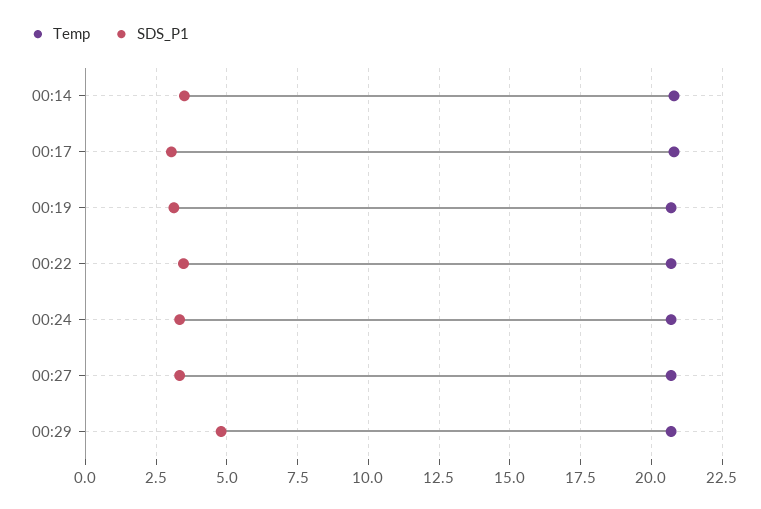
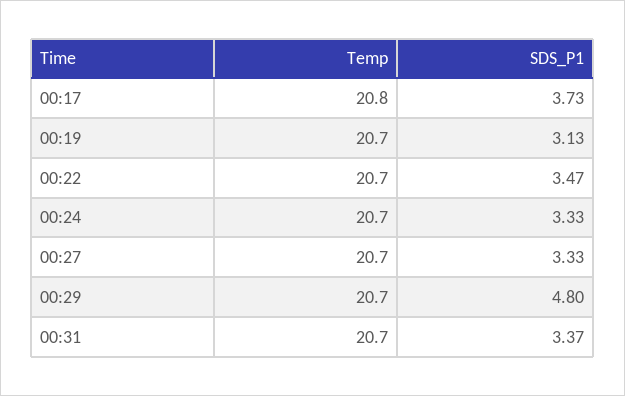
Temp, 00:14: 20.75 -> none
SDS_P1, 00:14: 3.5 -> none
SDS_P1, 00:17: 3 -> 3.73
Temp, 00:31: none -> 20.7
SDS_P1, 00:31: none -> 3.37

